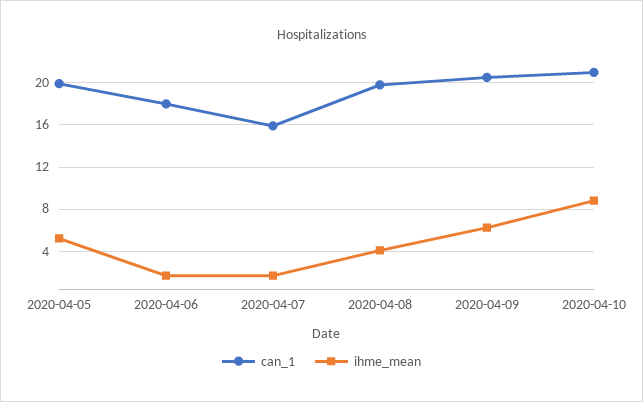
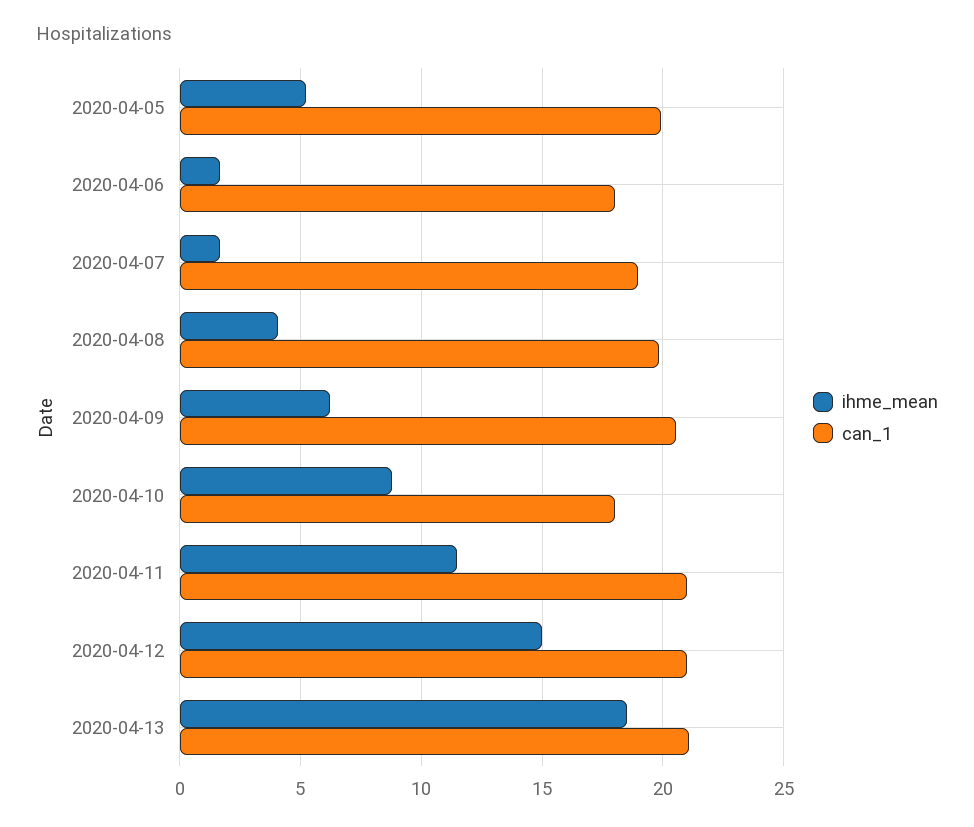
can_1, 2020-04-07: 16 -> 19
can_1, 2020-04-10: 21 -> 18
ihme_mean, 2020-04-11: none -> 11.5
can_1, 2020-04-11: none -> 21
ihme_mean, 2020-04-12: none -> 15
can_1, 2020-04-12: none -> 21
ihme_mean, 2020-04-13: none -> 18.5
can_1, 2020-04-13: none -> 21

